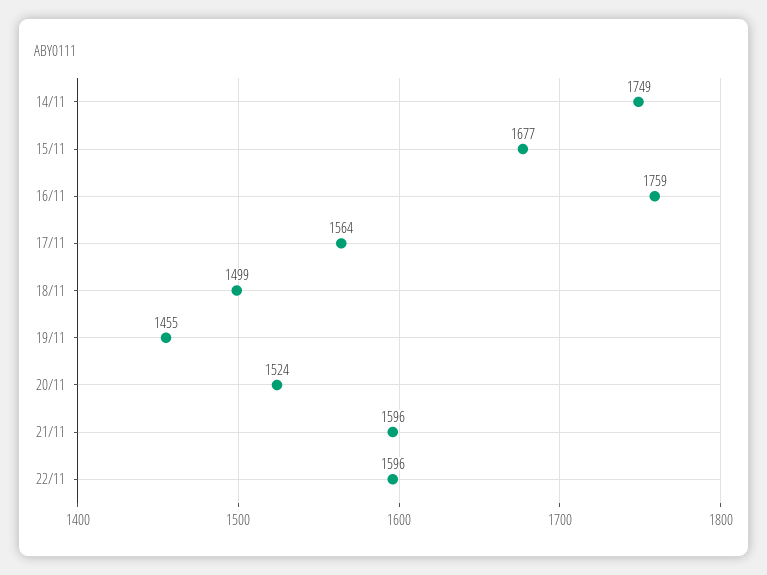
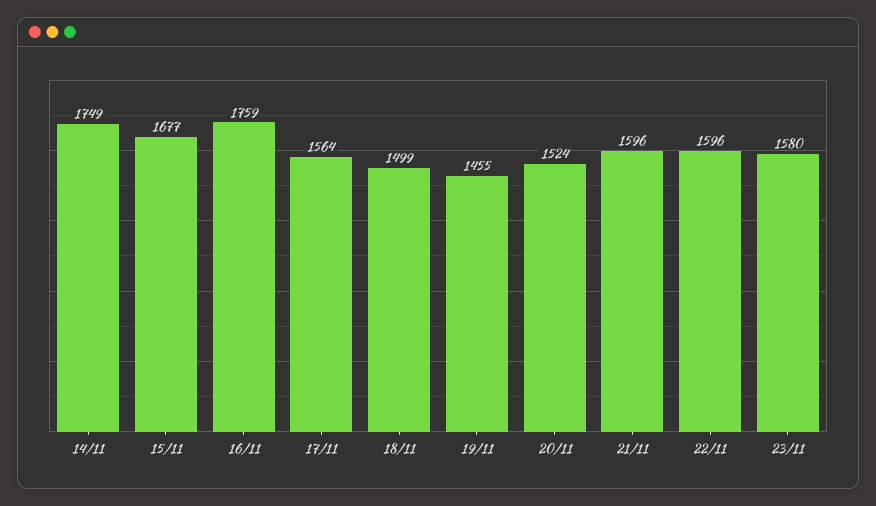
23/11: none -> 1580

